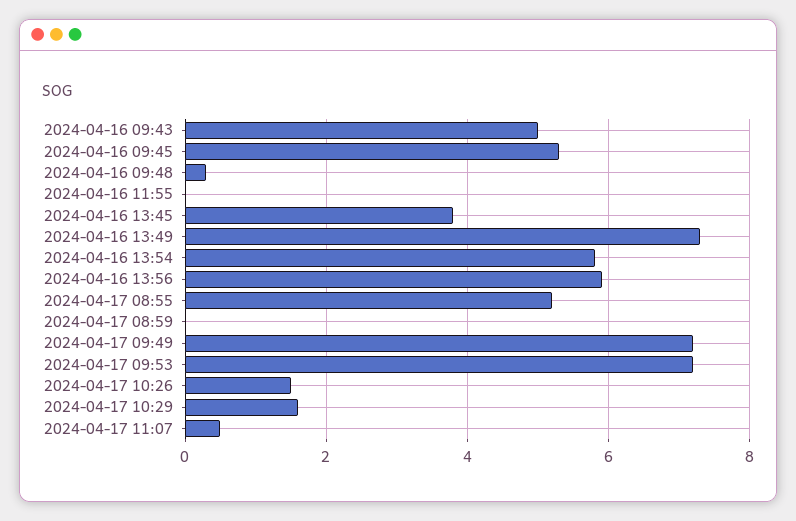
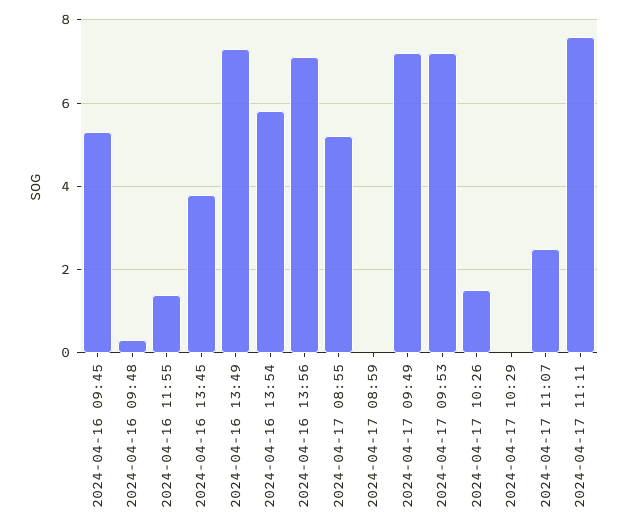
2024-04-16 09:43: 5 -> none
2024-04-16 11:55: 0 -> 1.5
2024-04-16 13:56: 6 -> 7
2024-04-17 10:29: 1.5 -> 0
2024-04-17 11:07: 0.5 -> 2.5
2024-04-17 11:11: none -> 7.5

